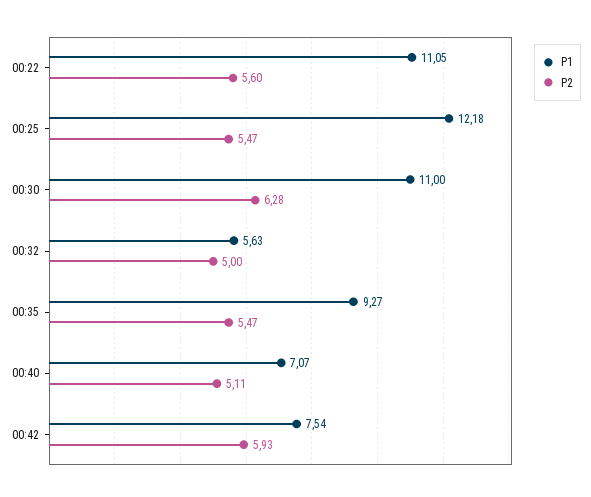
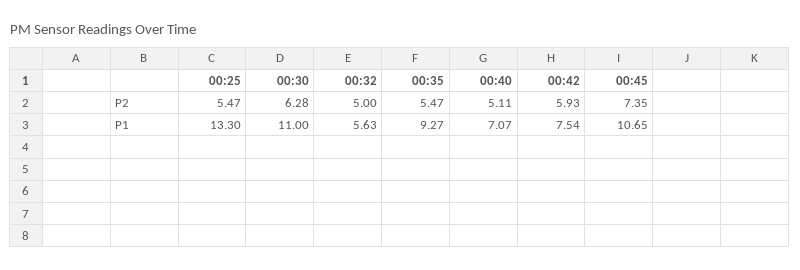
P1, 00:22: 11.05 -> none
P2, 00:22: 5.6 -> none
P1, 00:25: 12.18 -> 13.3
P2, 00:45: none -> 7.35
P1, 00:45: none -> 10.65

